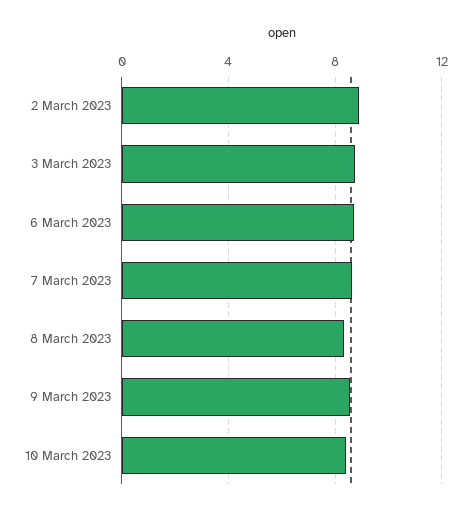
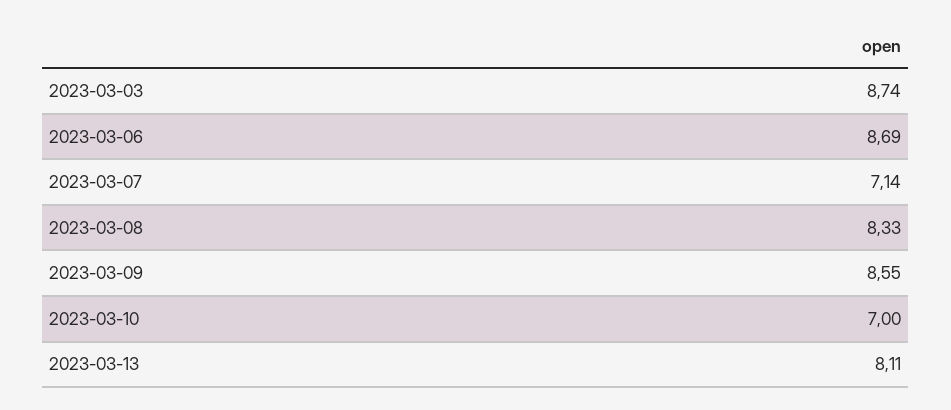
2 March 2023: 9 -> none
7 March 2023: 8.5 -> 7.14
10 March 2023: 8.5 -> 7
2023-03-13: none -> 8.11

